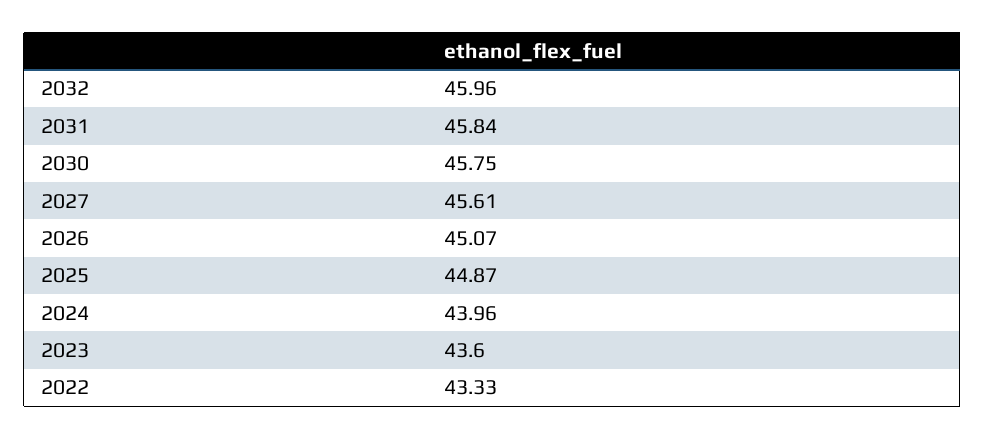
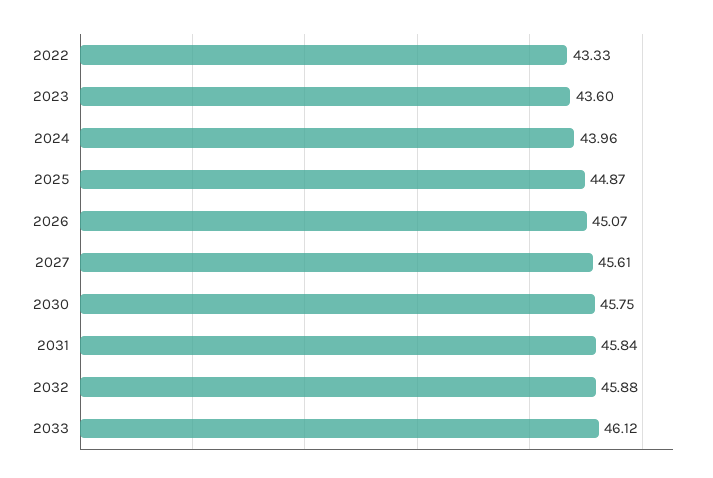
2032: 45.96 -> 45.88
2033: none -> 46.12

